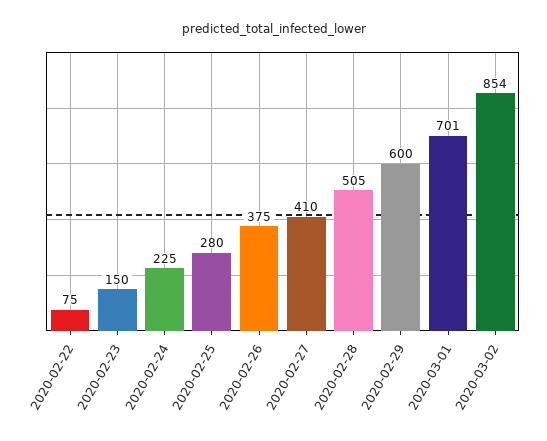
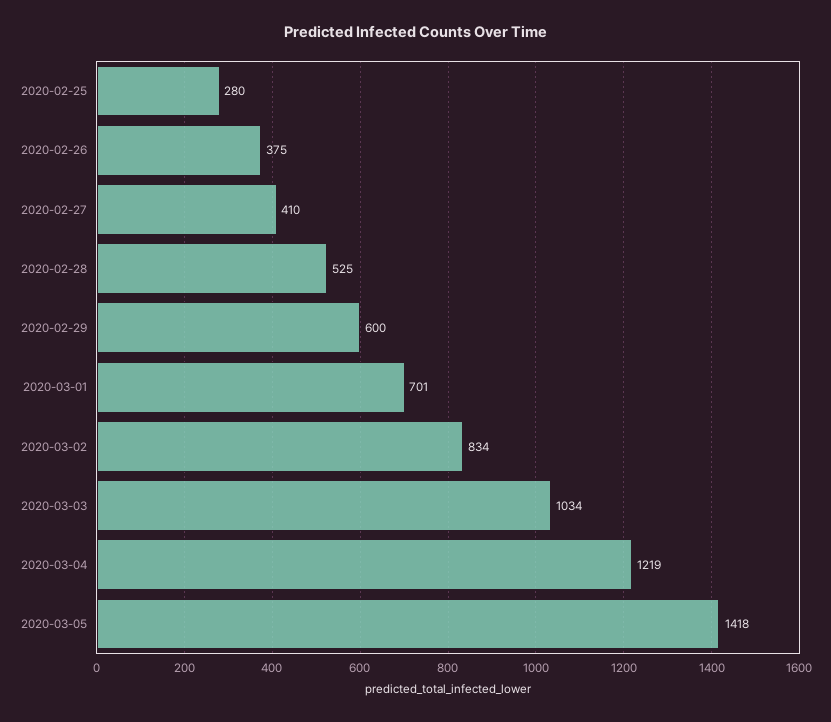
2020-02-22: 75 -> none
2020-02-23: 150 -> none
2020-02-24: 225 -> none
2020-02-28: 505 -> 525
2020-03-02: 854 -> 834
2020-03-03: none -> 1034
2020-03-04: none -> 1219
2020-03-05: none -> 1418

